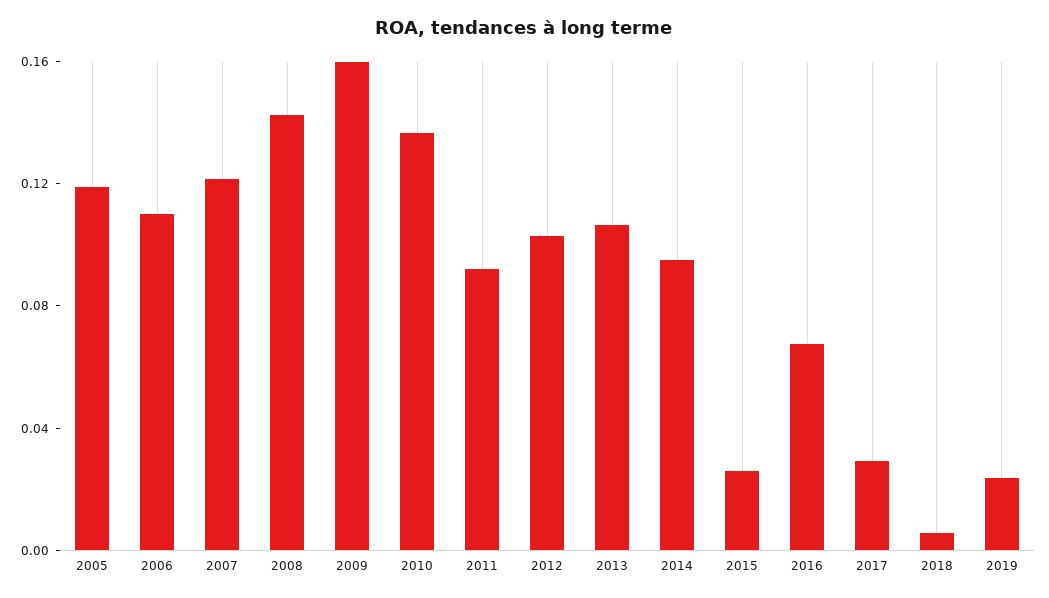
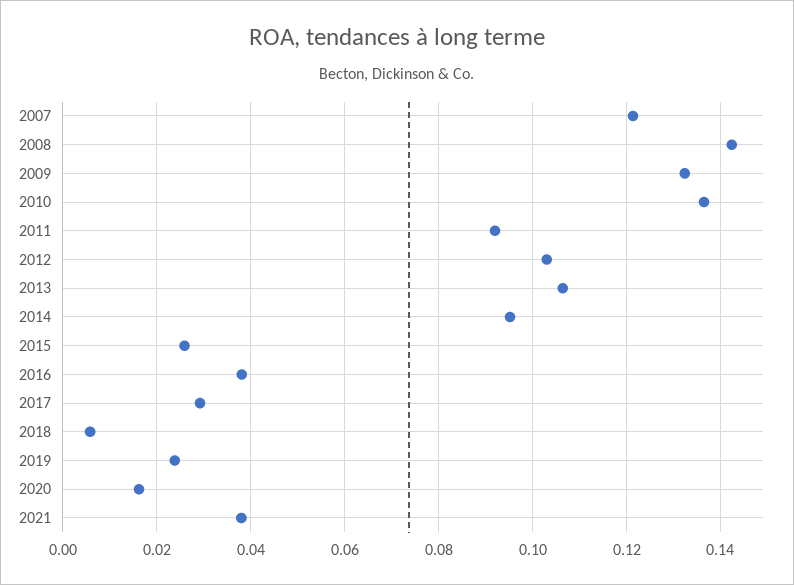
2005: 0.12 -> none
2006: 0.11 -> none
2009: 0.16 -> 0.132
2016: 0.07 -> 0.038
2020: none -> 0.016
2021: none -> 0.038

